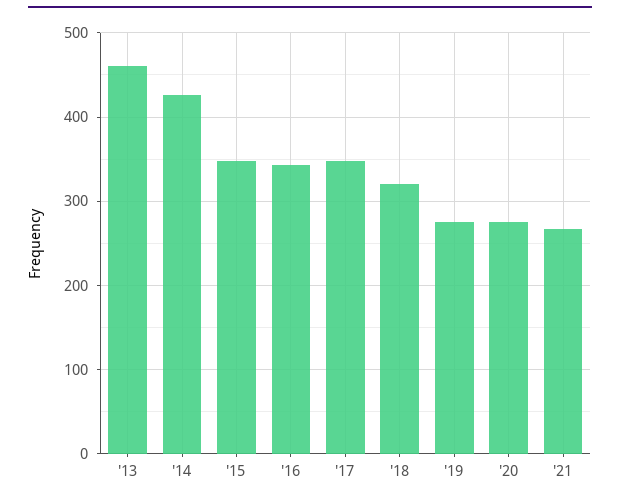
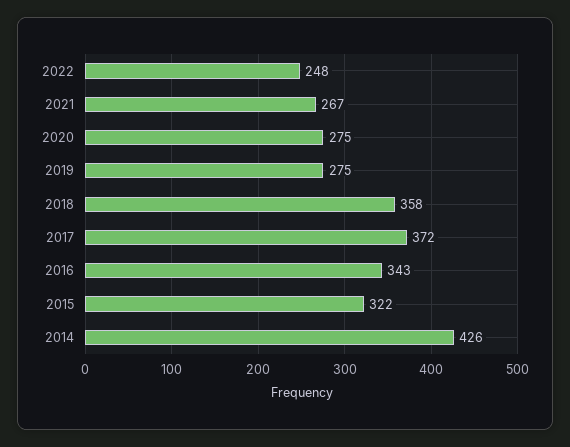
'13: 460 -> none
'15: 350 -> 322
'17: 350 -> 372
'18: 320 -> 358
2022: none -> 248

